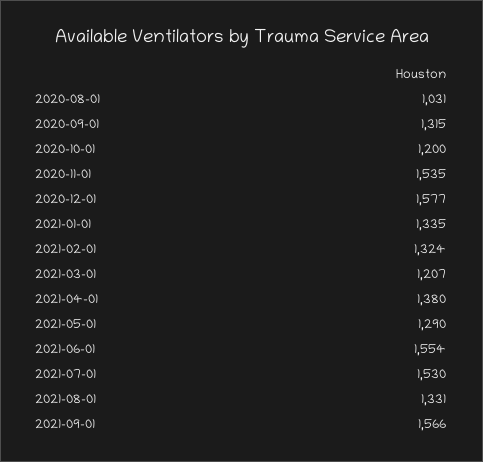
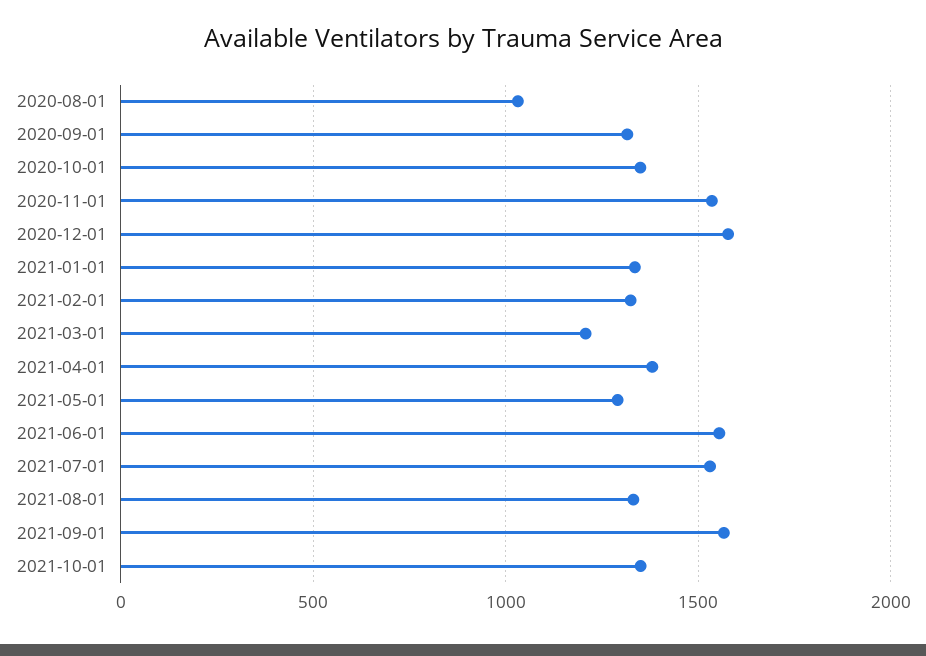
2020-10-01: 1200 -> 1350
2021-10-01: none -> 1350

